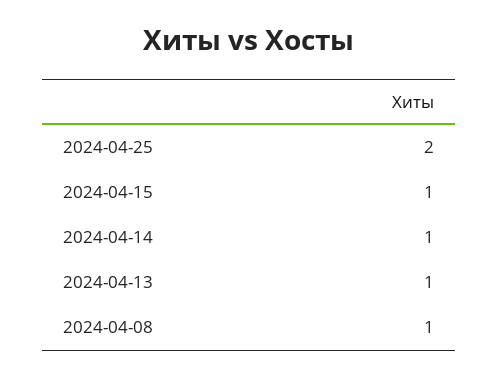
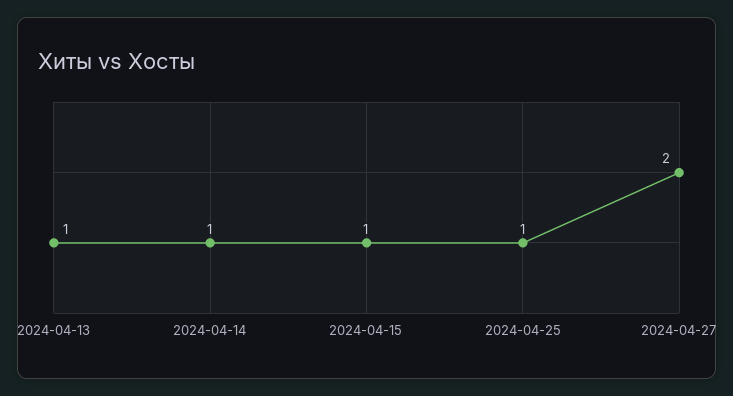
2024-04-25: 2 -> 1
2024-04-08: 1 -> none
2024-04-27: none -> 2

